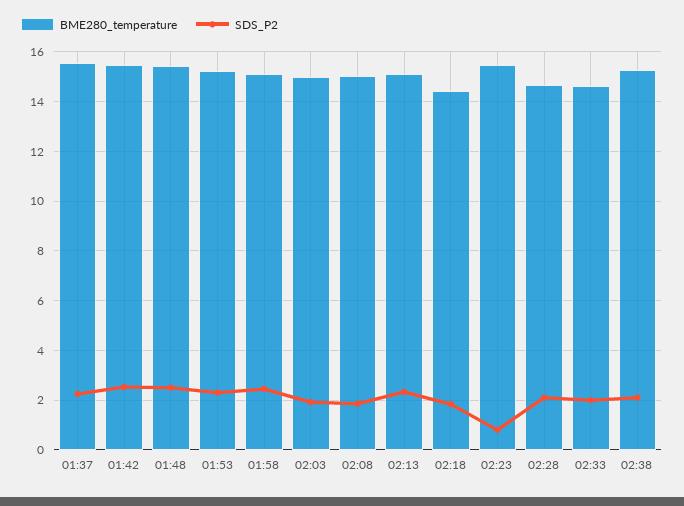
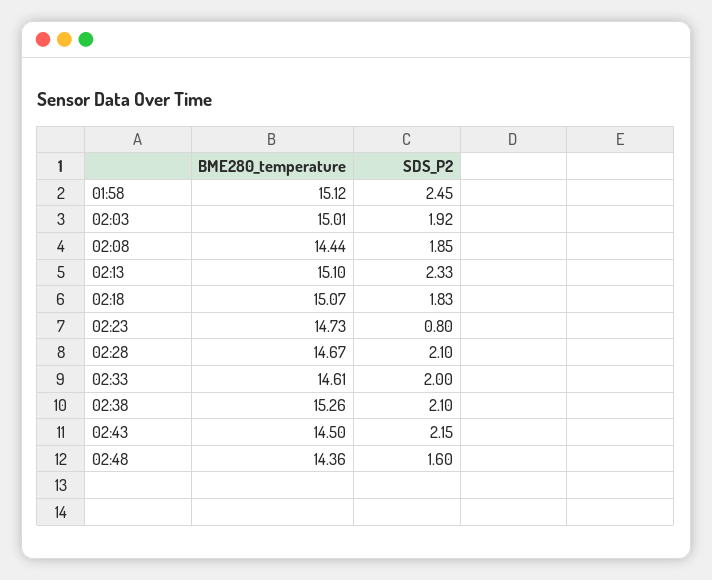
BME280_temperature, 01:37: 15.5 -> none
SDS_P2, 01:37: 2.25 -> none
BME280_temperature, 01:42: 15.5 -> none
SDS_P2, 01:42: 2.5 -> none
BME280_temperature, 01:48: 15.5 -> none
SDS_P2, 01:48: 2.5 -> none
BME280_temperature, 01:53: 15.25 -> none
SDS_P2, 01:53: 2.25 -> none
BME280_temperature, 02:08: 15 -> 14.44
BME280_temperature, 02:18: 14.5 -> 15.07
BME280_temperature, 02:23: 15.5 -> 14.73
BME280_temperature, 02:43: none -> 14.5
SDS_P2, 02:43: none -> 2.15
BME280_temperature, 02:48: none -> 14.36
SDS_P2, 02:48: none -> 1.6

